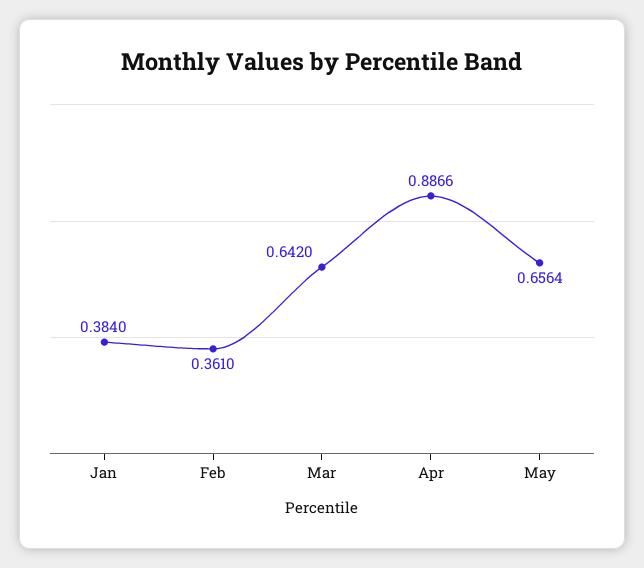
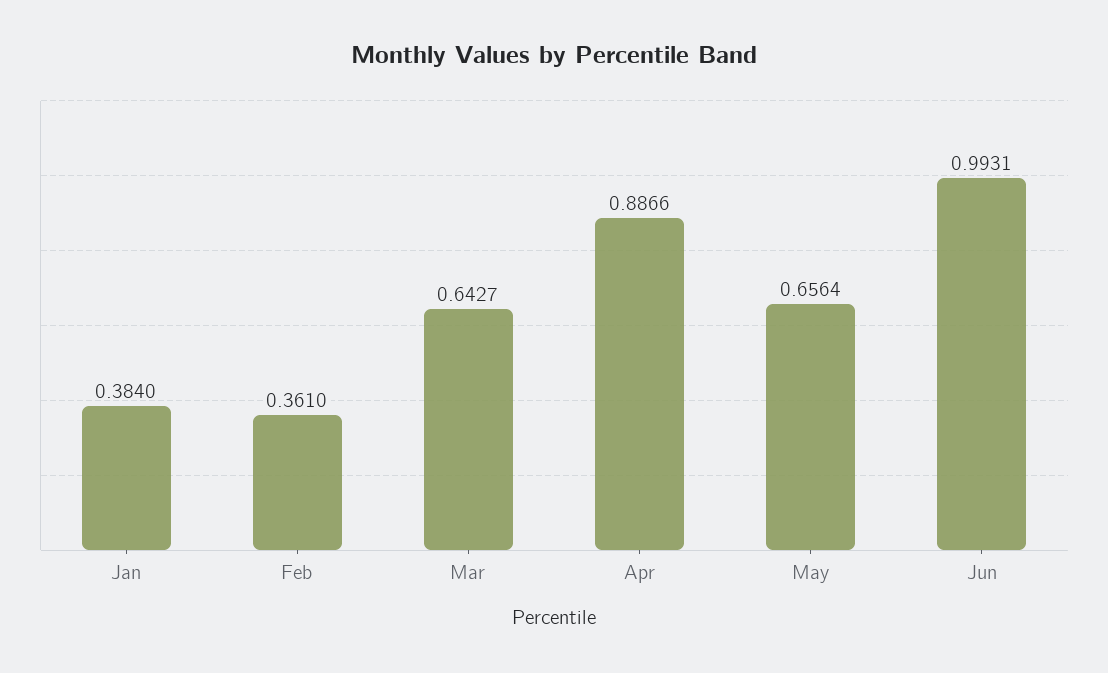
Mar: 0.642 -> 0.6427
Jun: none -> 0.9931

